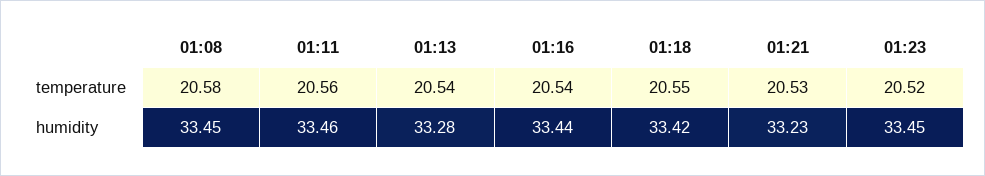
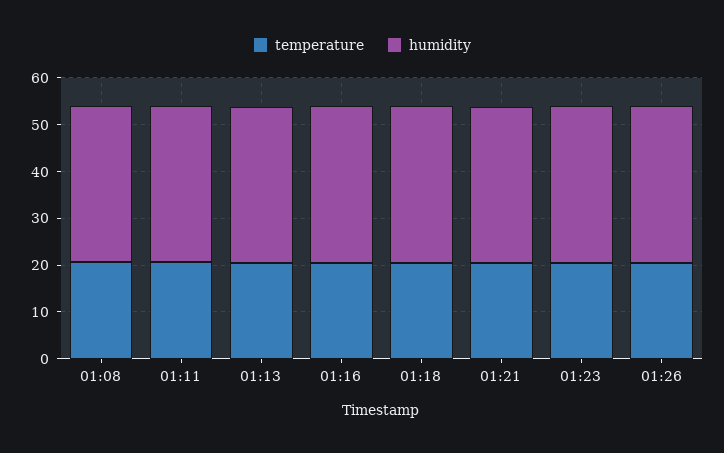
temperature, 01:26: none -> 20
humidity, 01:26: none -> 34

